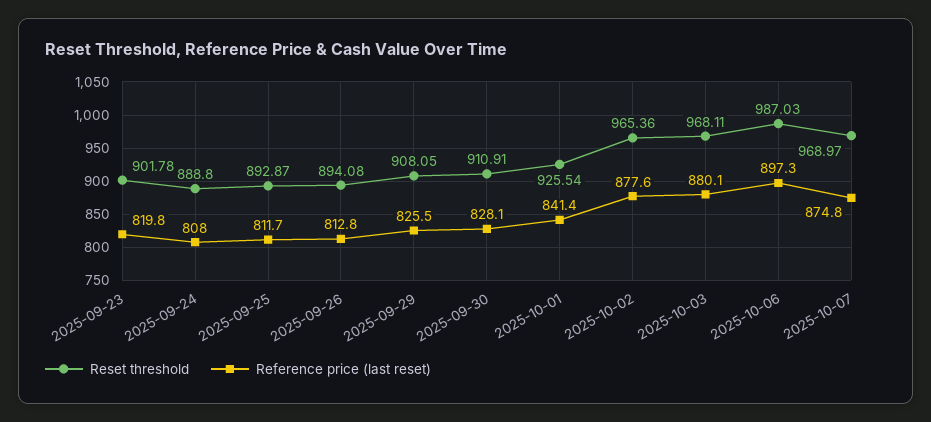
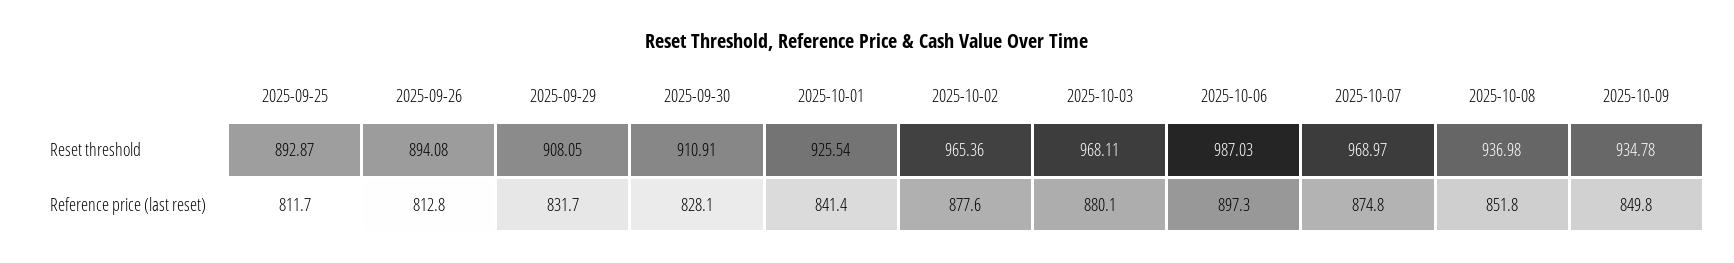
Reset threshold, 2025-09-23: 901.78 -> none
Reference price (last reset), 2025-09-23: 819.8 -> none
Reset threshold, 2025-09-24: 888.8 -> none
Reference price (last reset), 2025-09-24: 808 -> none
Reference price (last reset), 2025-09-29: 825.5 -> 831.7
Reset threshold, 2025-10-08: none -> 936.98
Reset threshold, 2025-10-09: none -> 934.78
Reference price (last reset), 2025-10-08: none -> 851.8
Reference price (last reset), 2025-10-09: none -> 849.8

